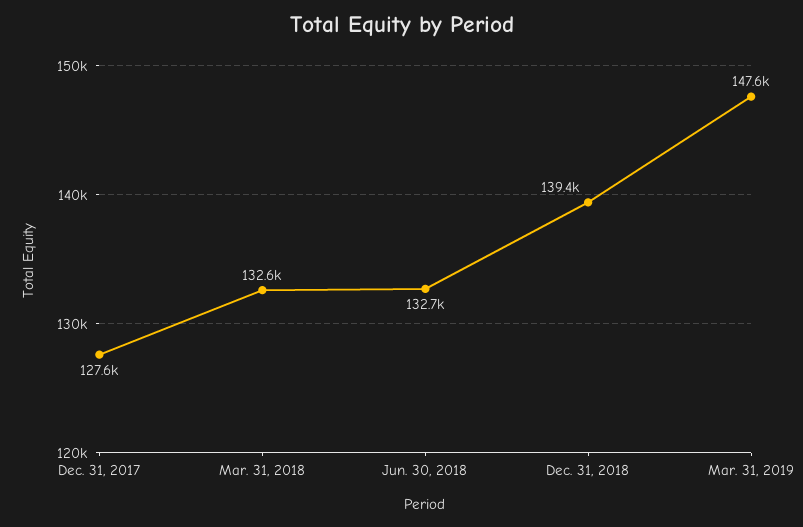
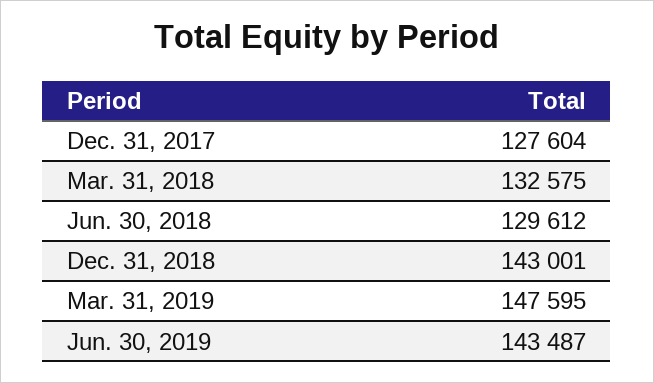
Jun. 30, 2018: 132700 -> 129612
Dec. 31, 2018: 139400 -> 143001
Jun. 30, 2019: none -> 143487

